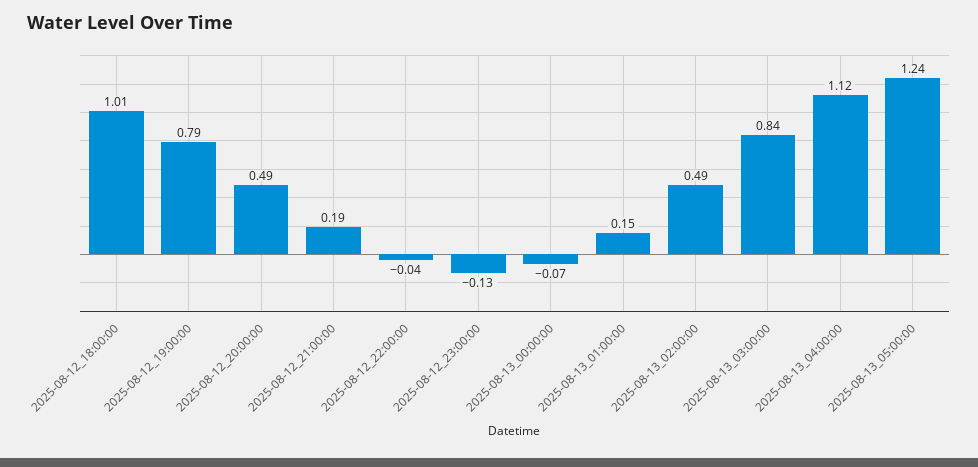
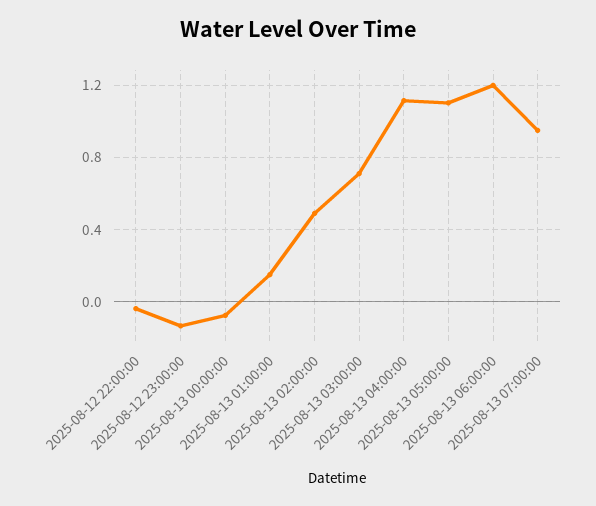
2025-08-12_18:00:00: 1.01 -> none
2025-08-12_19:00:00: 0.79 -> none
2025-08-12_20:00:00: 0.49 -> none
2025-08-12_21:00:00: 0.19 -> none
2025-08-13_03:00:00: 0.84 -> 0.7
2025-08-13_05:00:00: 1.24 -> 1.1
2025-08-13 06:00:00: none -> 1.2
2025-08-13 07:00:00: none -> 0.95

